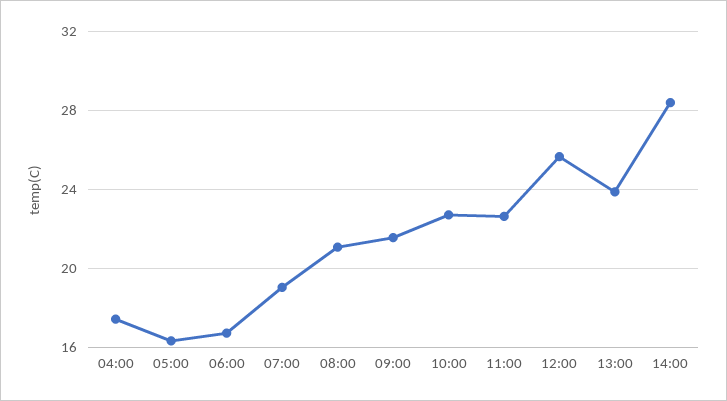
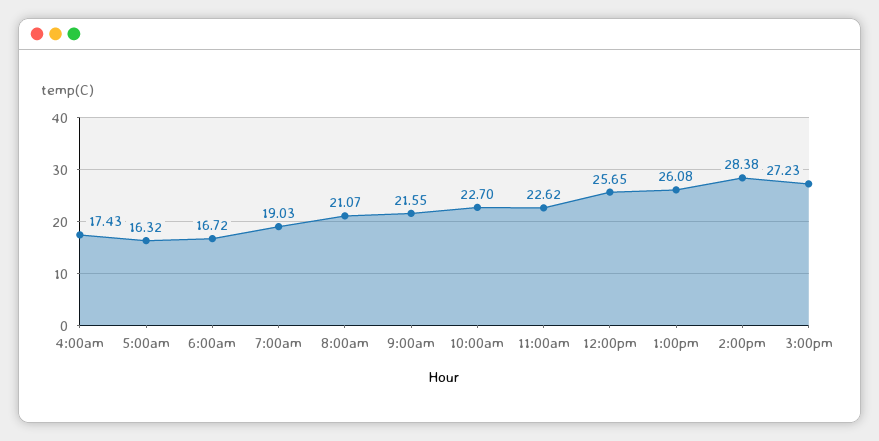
13:00: 24 -> 26.08
3:00pm: none -> 27.23

